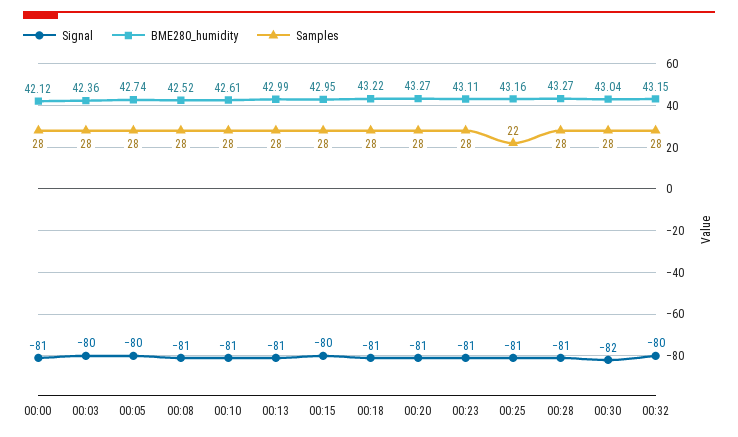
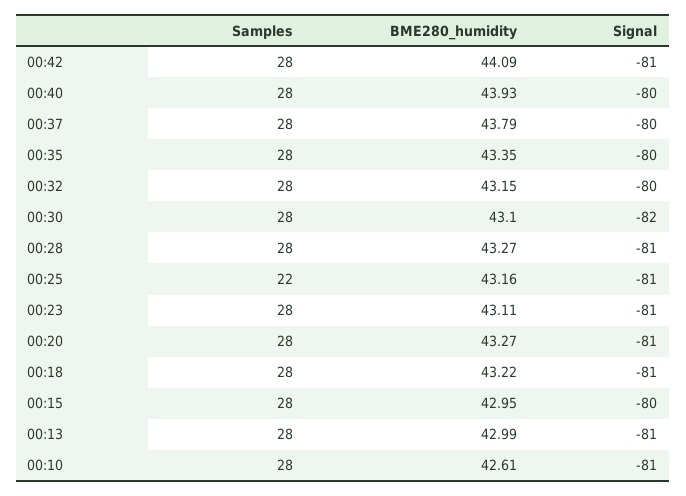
Signal, 00:00: -81 -> none
BME280_humidity, 00:00: 42.12 -> none
Samples, 00:00: 28 -> none
Signal, 00:03: -80 -> none
BME280_humidity, 00:03: 42.36 -> none
Samples, 00:03: 28 -> none
Signal, 00:05: -80 -> none
BME280_humidity, 00:05: 42.74 -> none
Samples, 00:05: 28 -> none
Signal, 00:08: -81 -> none
BME280_humidity, 00:08: 42.52 -> none
Samples, 00:08: 28 -> none
BME280_humidity, 00:30: 43.04 -> 43.1
Samples, 00:42: none -> 28
BME280_humidity, 00:42: none -> 44.09
Signal, 00:42: none -> -81
Samples, 00:40: none -> 28
BME280_humidity, 00:40: none -> 43.93
Signal, 00:40: none -> -80
Samples, 00:37: none -> 28
BME280_humidity, 00:37: none -> 43.79
Signal, 00:37: none -> -80
Samples, 00:35: none -> 28
BME280_humidity, 00:35: none -> 43.35
Signal, 00:35: none -> -80

